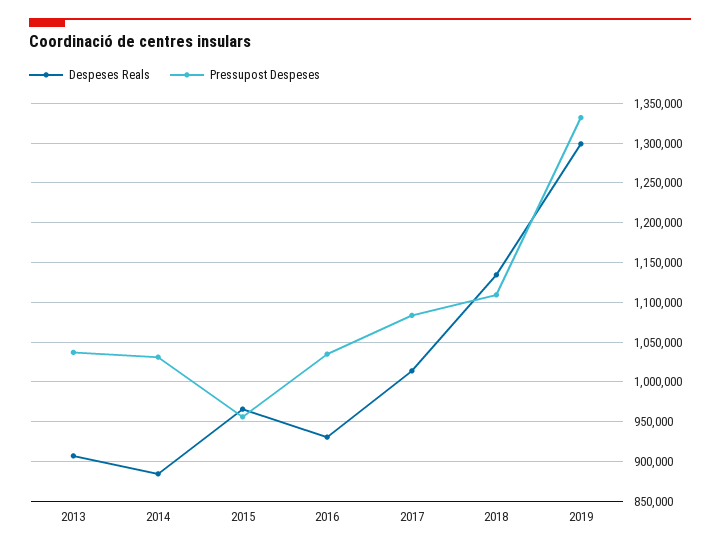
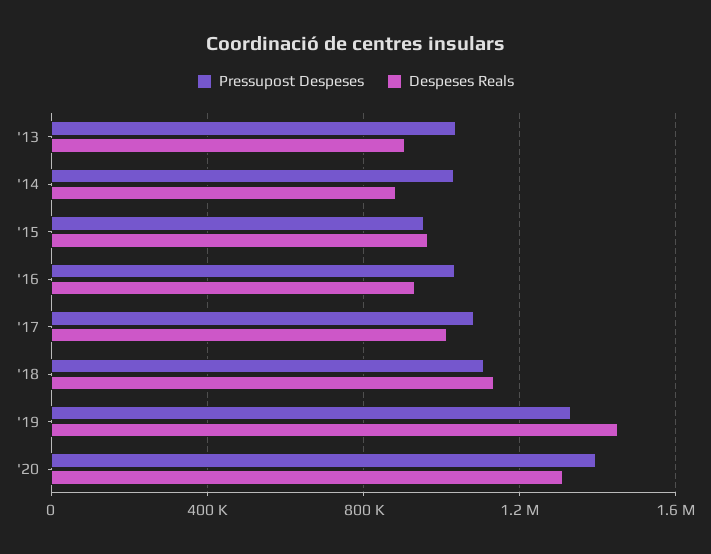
Despeses Reals, 2019: 1300000 -> 1450000
Pressupost Despeses, '20: none -> 1400000
Despeses Reals, '20: none -> 1300000

